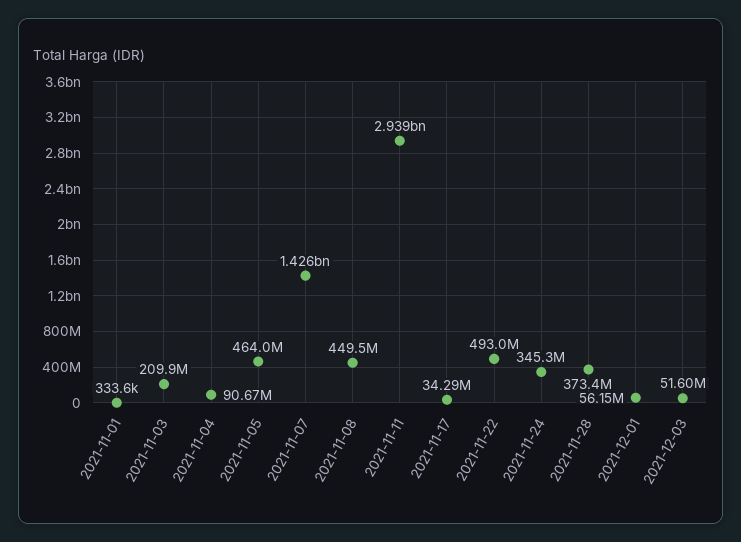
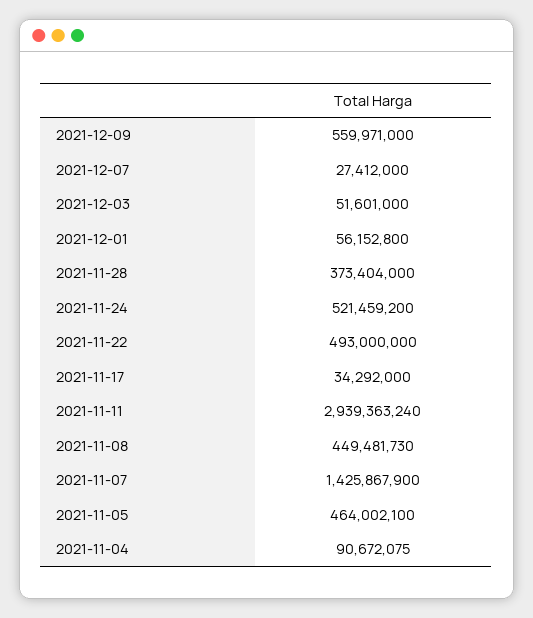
2021-11-01: 333600 -> none
2021-11-03: 209900000 -> none
2021-11-24: 345300000 -> 521459200
2021-12-09: none -> 559971000
2021-12-07: none -> 27412000

